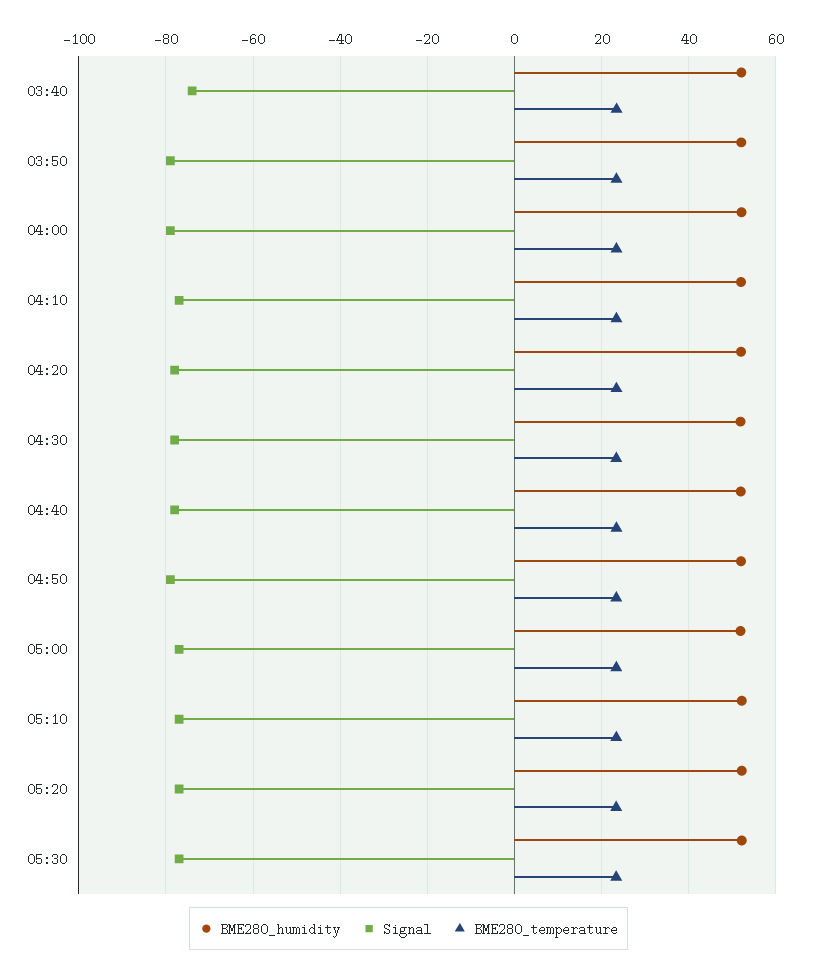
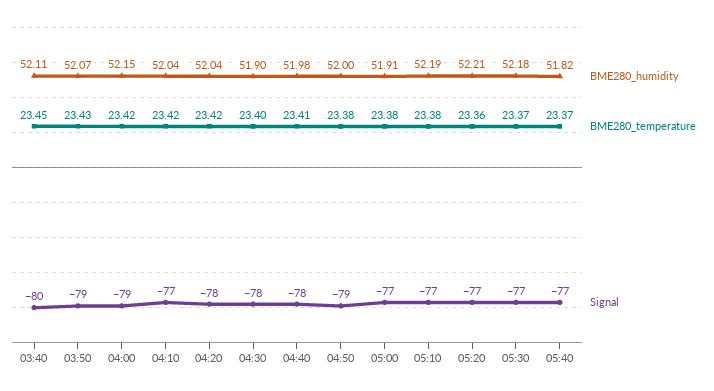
Signal, 03:40: -74 -> -80
BME280_humidity, 05:40: none -> 51.82
BME280_temperature, 05:40: none -> 23.37
Signal, 05:40: none -> -77

